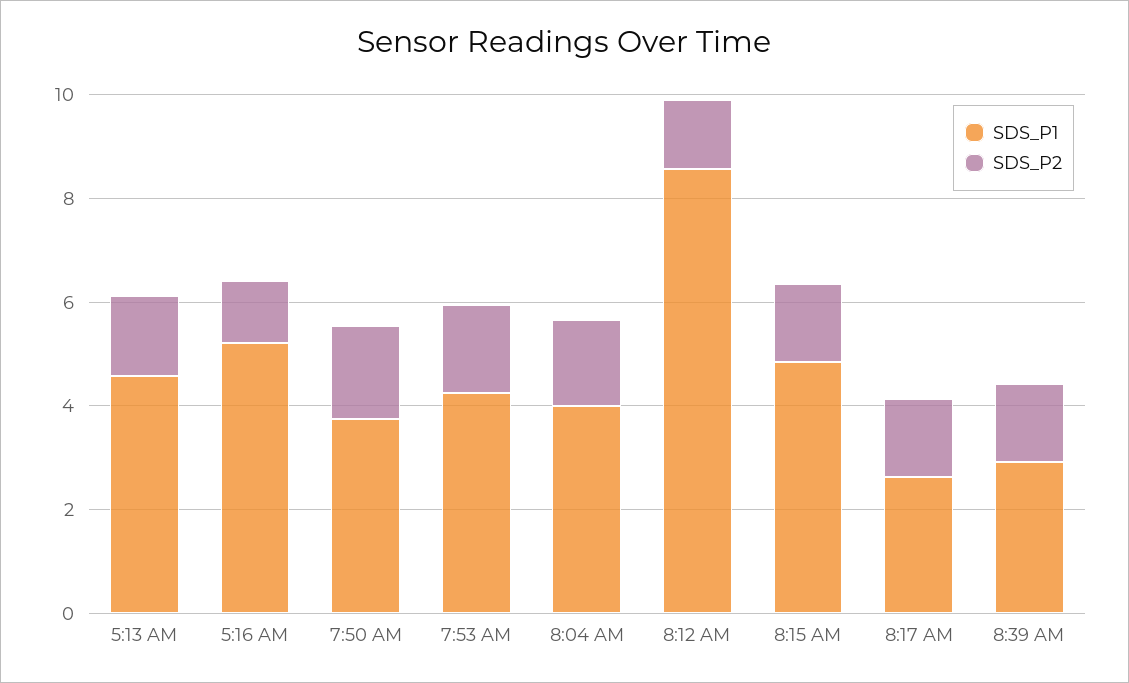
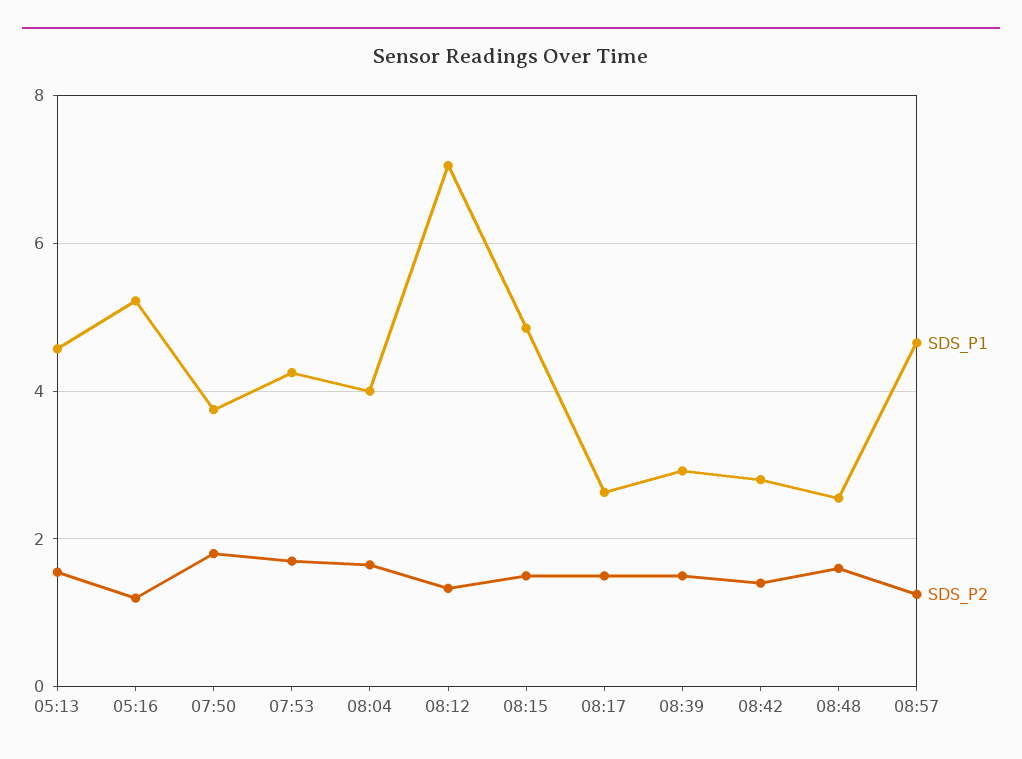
SDS_P1, 8:12 AM: 8.5 -> 7
SDS_P1, 08:42: none -> 2.8
SDS_P2, 08:42: none -> 1.4
SDS_P1, 08:48: none -> 2.6
SDS_P2, 08:48: none -> 1.6
SDS_P1, 08:57: none -> 4.6
SDS_P2, 08:57: none -> 1.2

